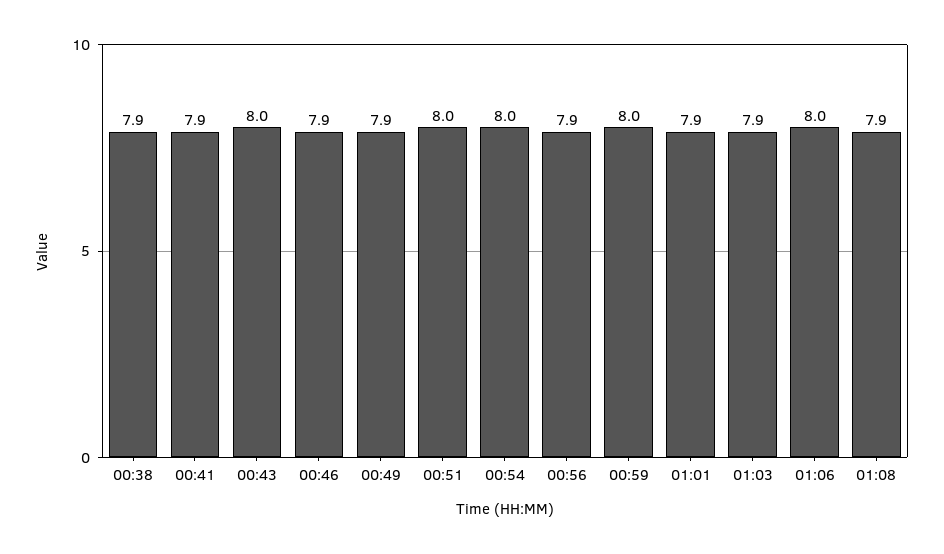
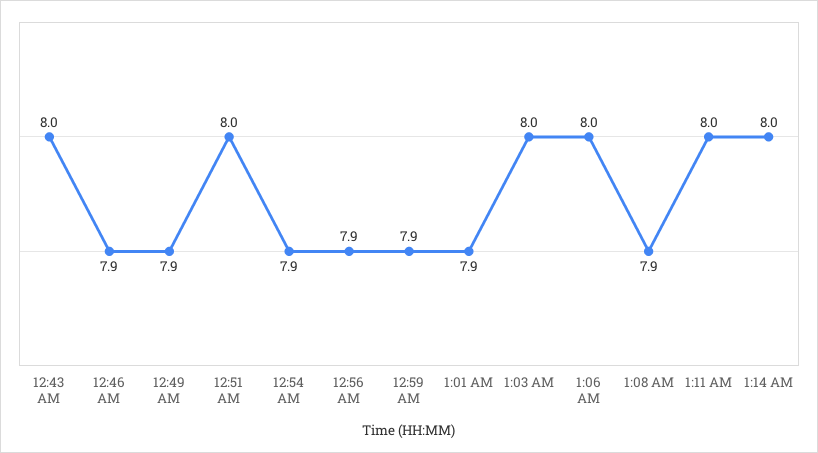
00:38: 7.9 -> none
00:41: 7.9 -> none
00:54: 8 -> 7.9
00:59: 8 -> 7.9
01:03: 7.9 -> 8
1:11 AM: none -> 8
1:14 AM: none -> 8

